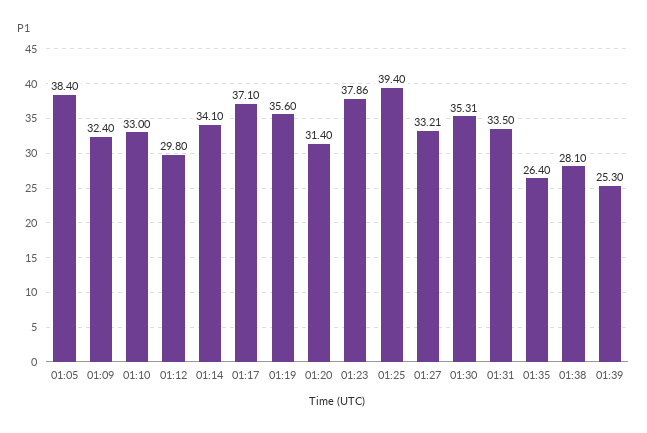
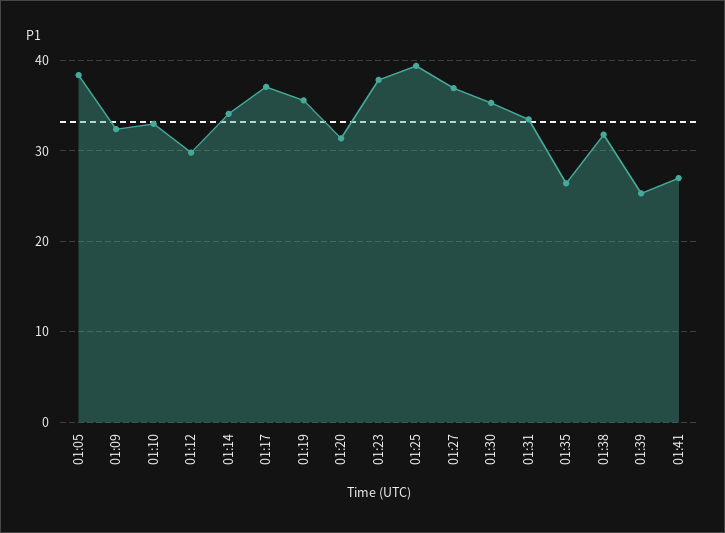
01:27: 33.21 -> 37
01:38: 28.1 -> 32
01:41: none -> 27

